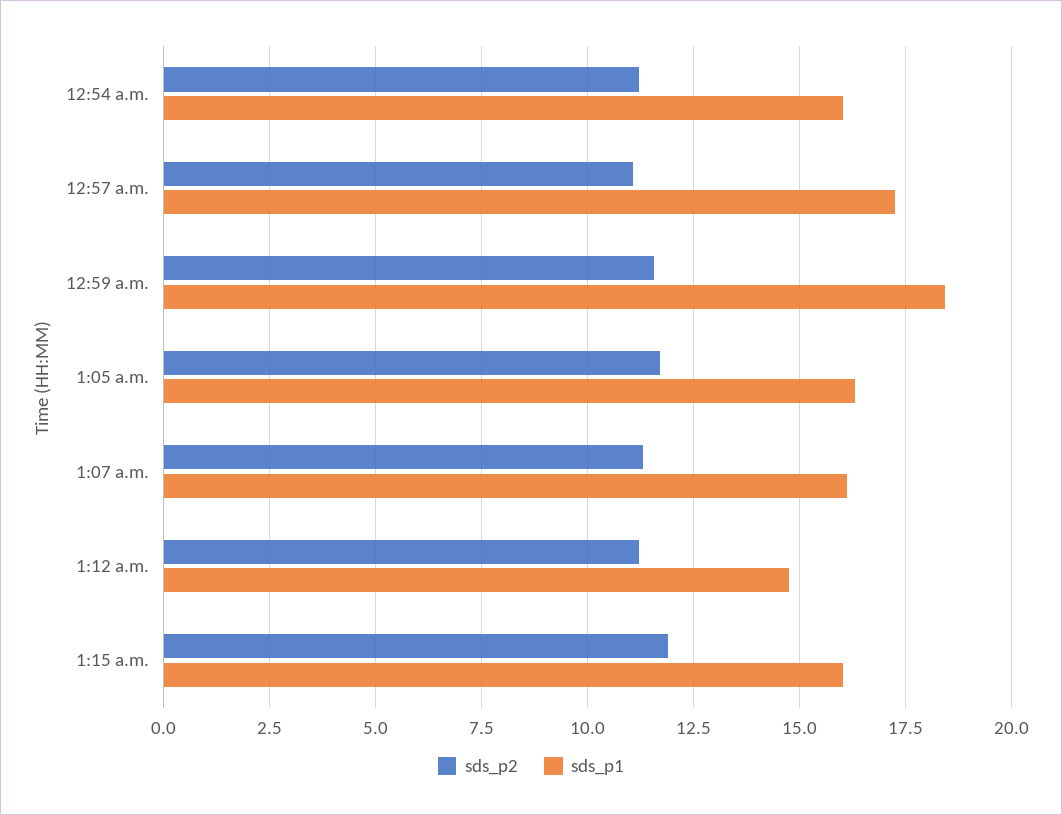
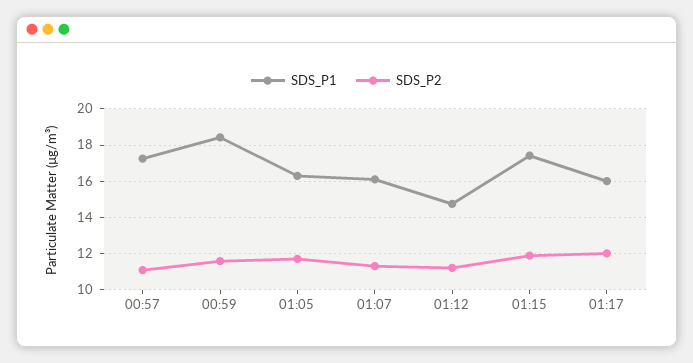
sds_p2, 12:54 a.m.: 11.25 -> none
sds_p1, 12:54 a.m.: 16 -> none
sds_p1, 1:15 a.m.: 16 -> 17.5
sds_p1, 01:17: none -> 16
sds_p2, 01:17: none -> 12

